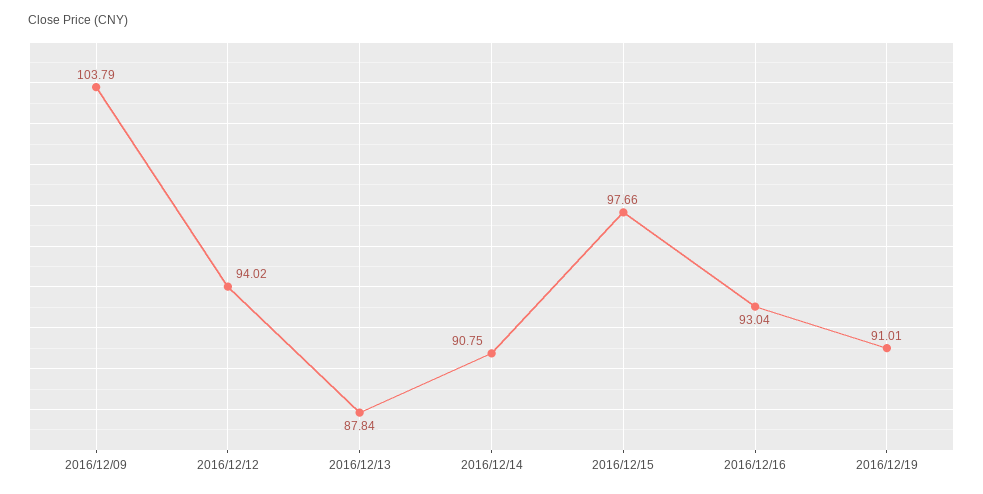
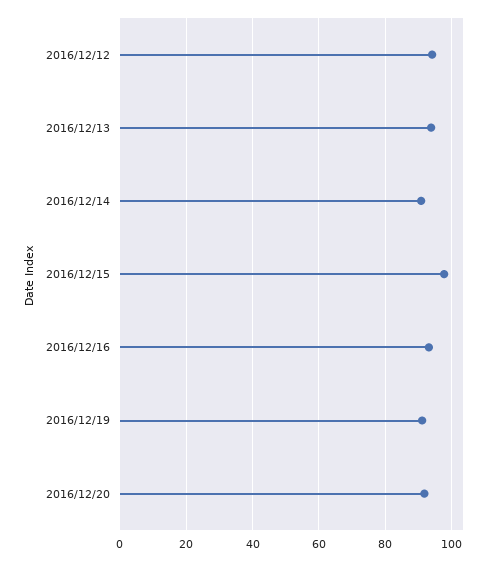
2016/12/09: 103.79 -> none
2016/12/13: 87.84 -> 94
2016/12/20: none -> 92

